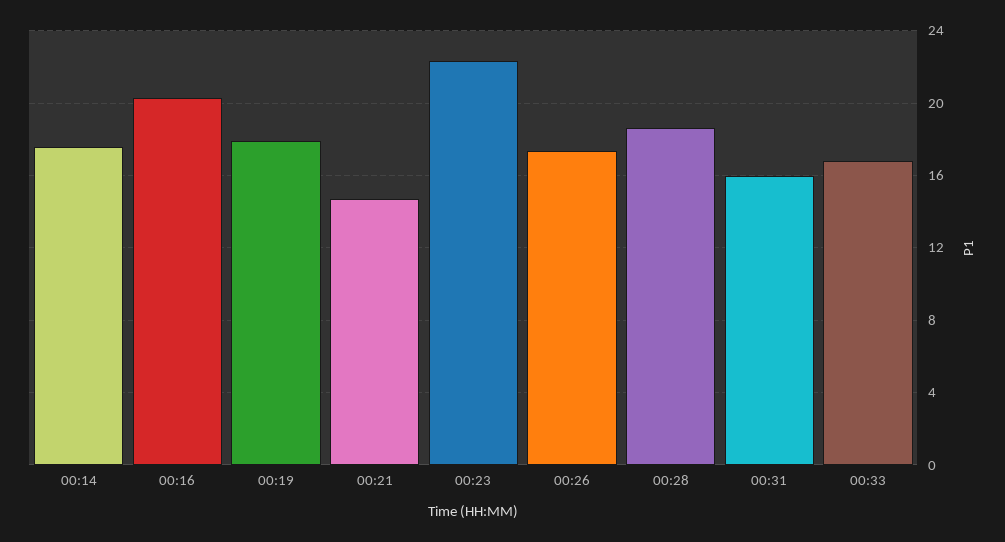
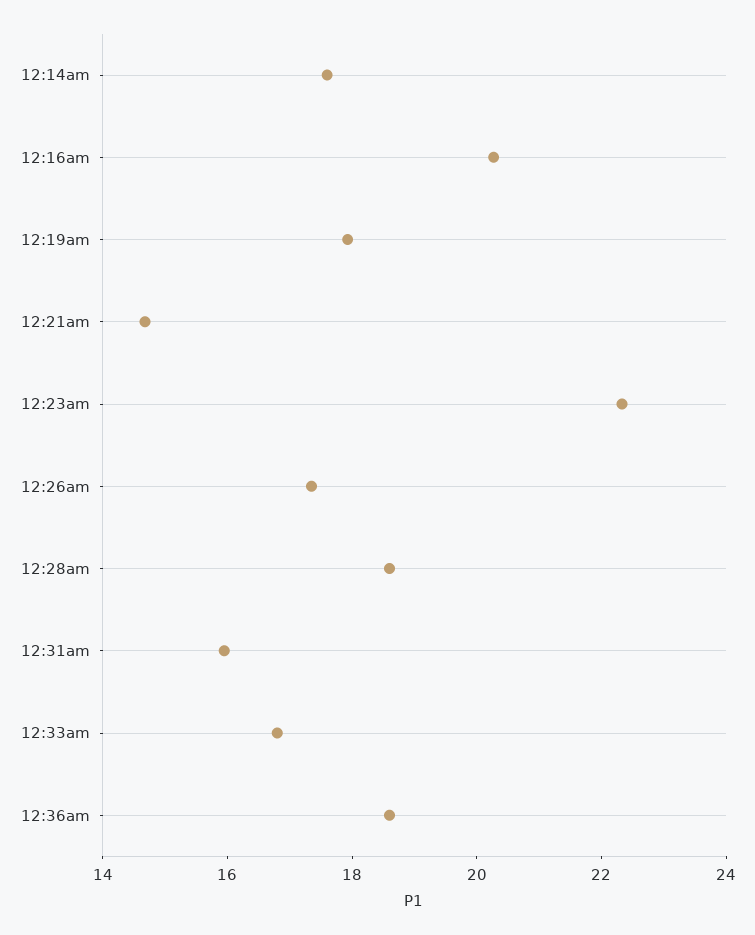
12:36am: none -> 18.5

